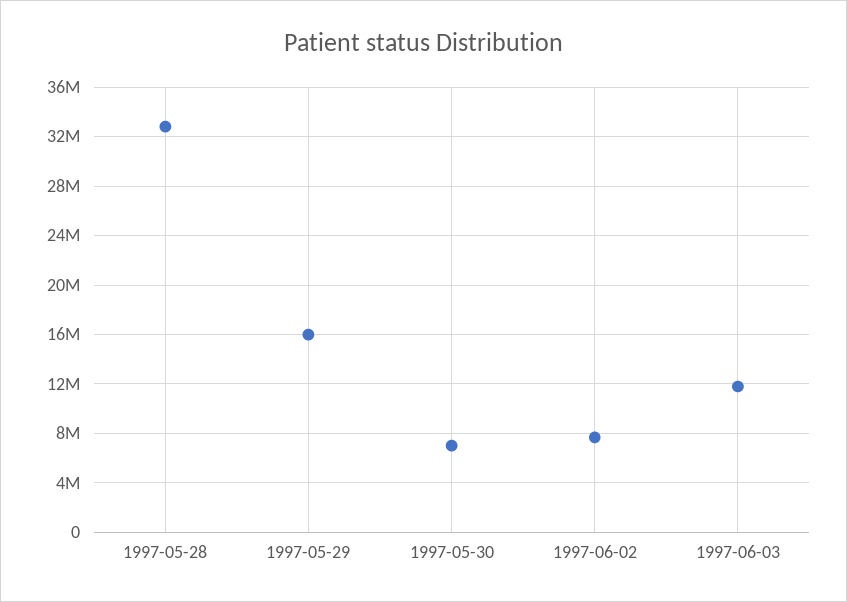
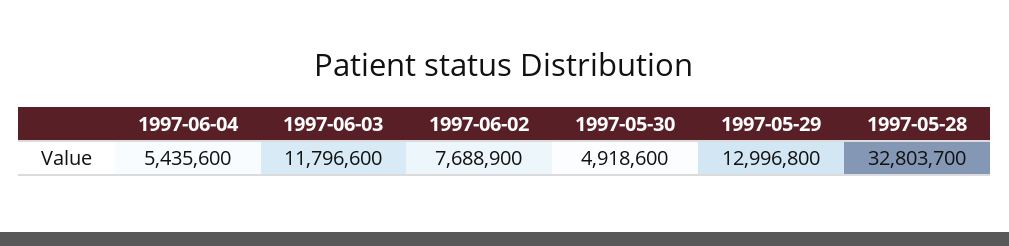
1997-05-29: 16000000 -> 12996800
1997-05-30: 7000000 -> 4918600
1997-06-04: none -> 5435600

